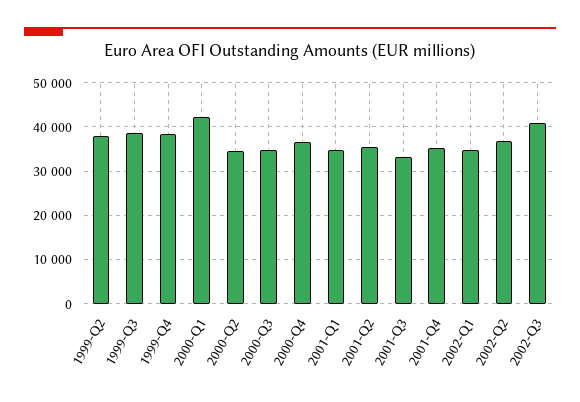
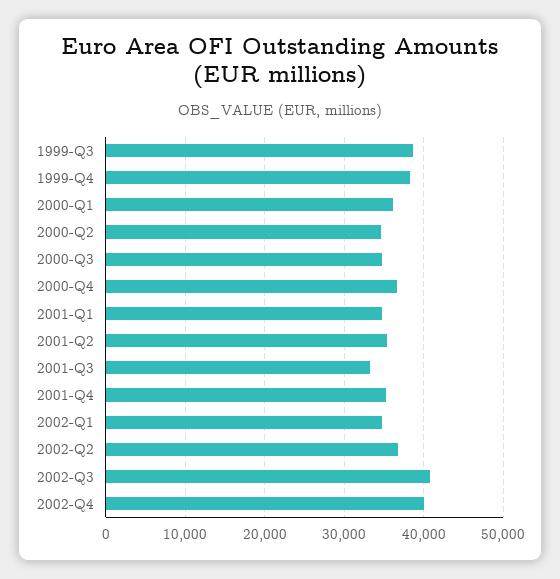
1999-Q2: 38000 -> none
2000-Q1: 42000 -> 36000
2002-Q4: none -> 40000

